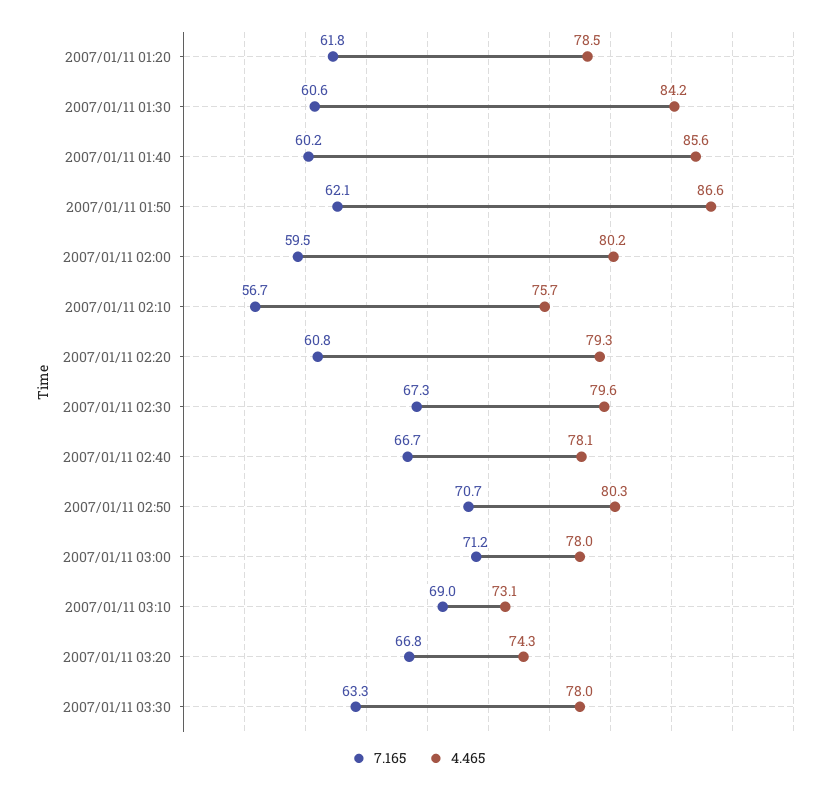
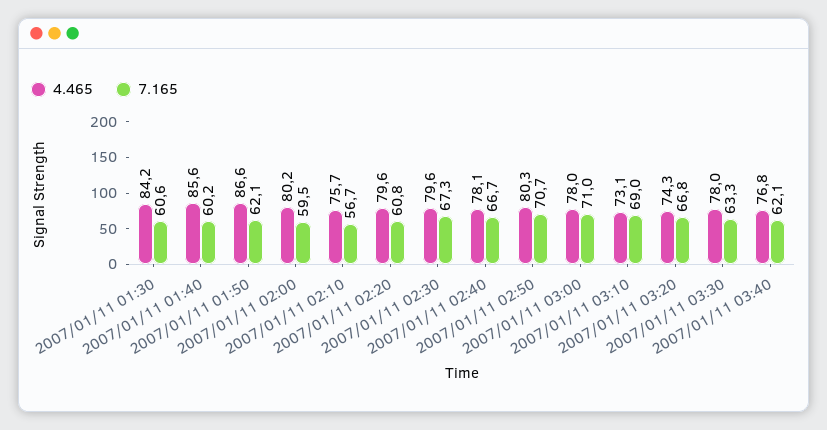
7.165, 2007/01/11 01:20: 61.8 -> none
4.465, 2007/01/11 01:20: 78.5 -> none
4.465, 2007/01/11 02:20: 79.3 -> 79.6
7.165, 2007/01/11 03:00: 71.2 -> 71
4.465, 2007/01/11 03:40: none -> 76.8
7.165, 2007/01/11 03:40: none -> 62.1

